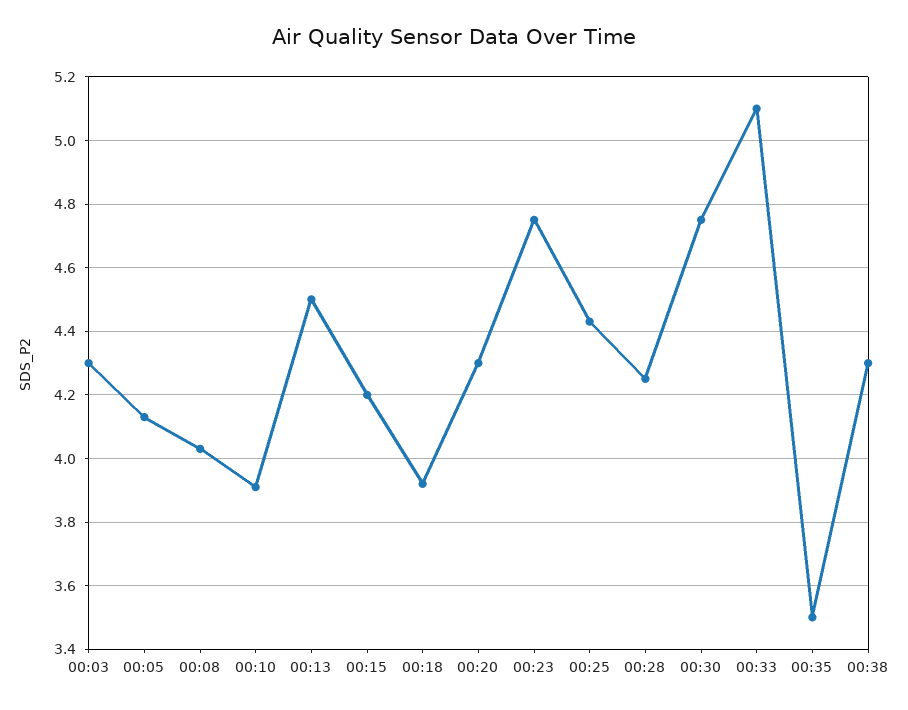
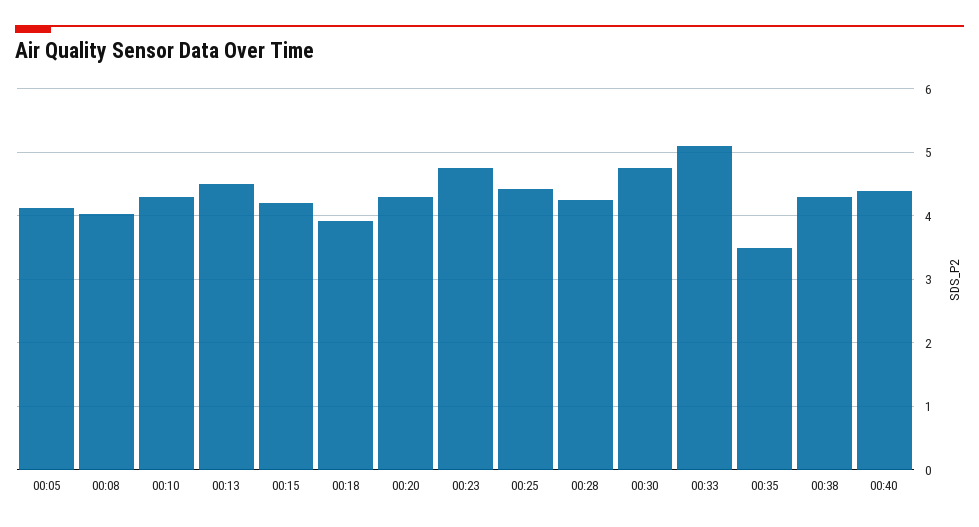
00:03: 4.3 -> none
00:10: 3.9 -> 4.3
00:40: none -> 4.4

